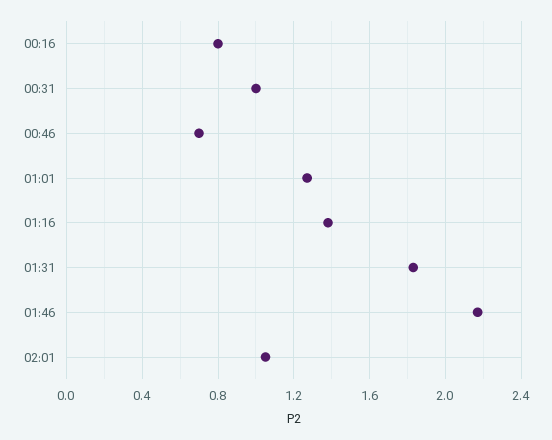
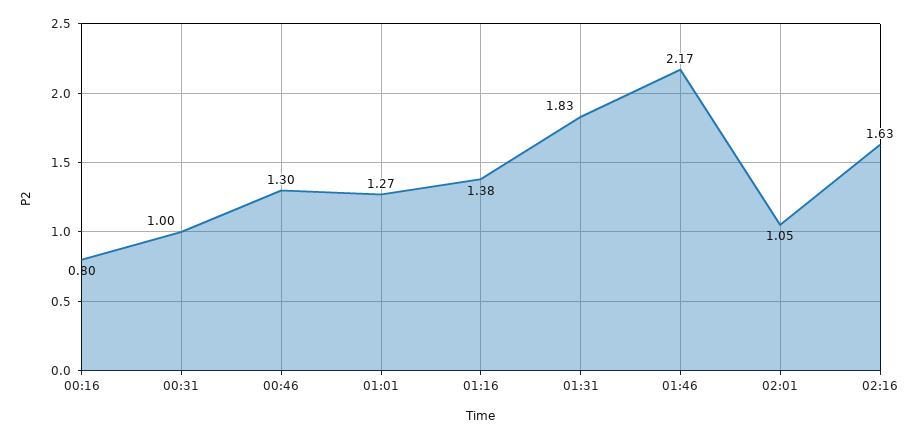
00:46: 0.7 -> 1.3
02:16: none -> 1.63

